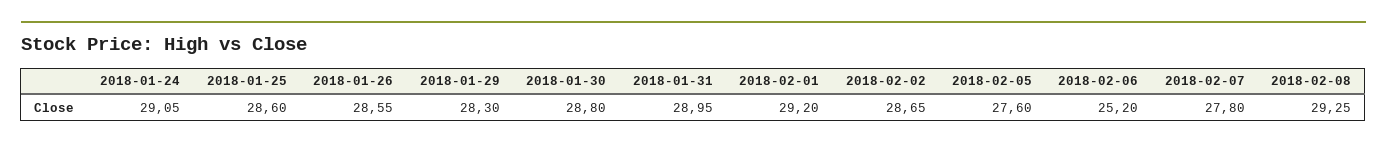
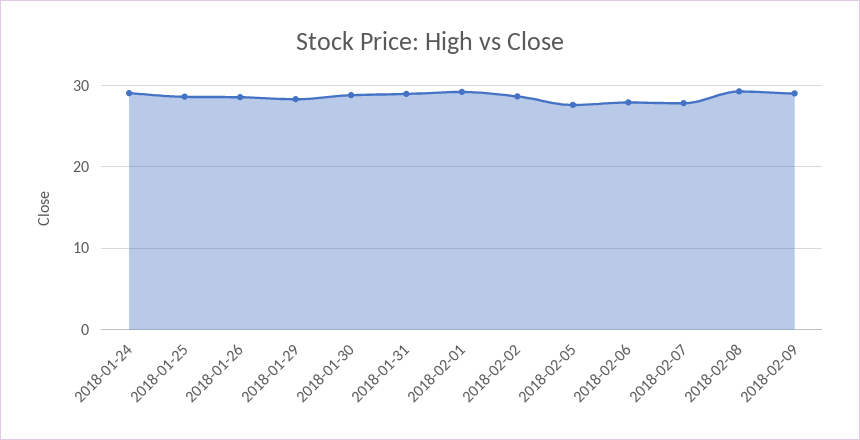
2018-02-06: 25.2 -> 28
2018-02-09: none -> 29

